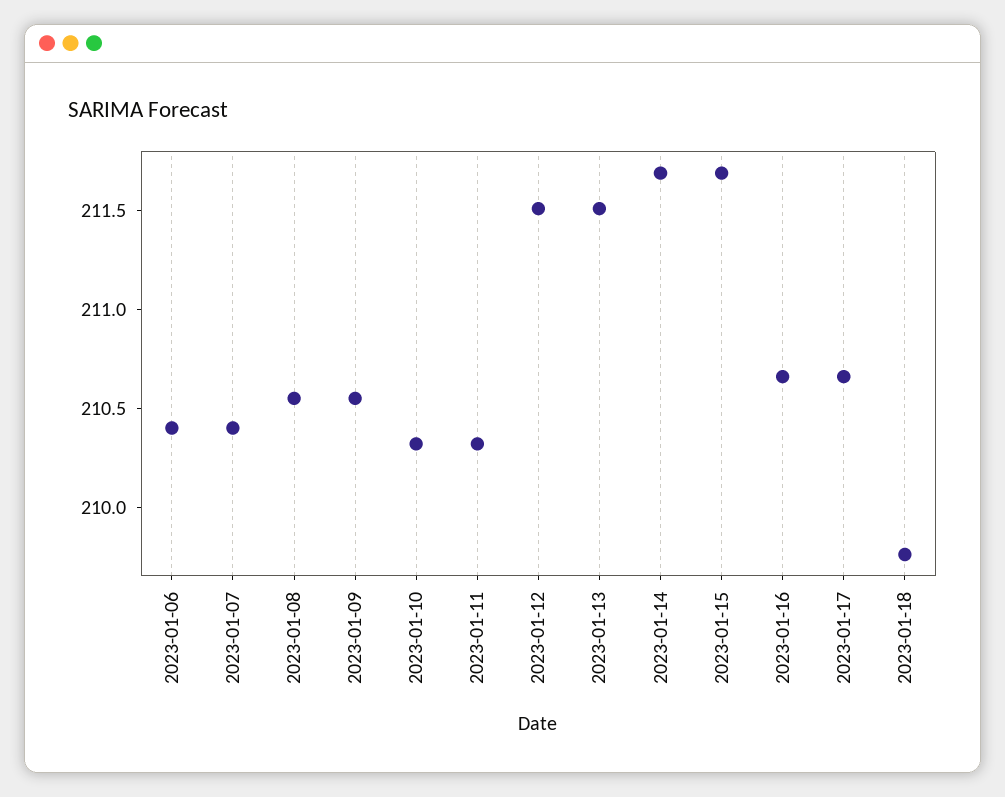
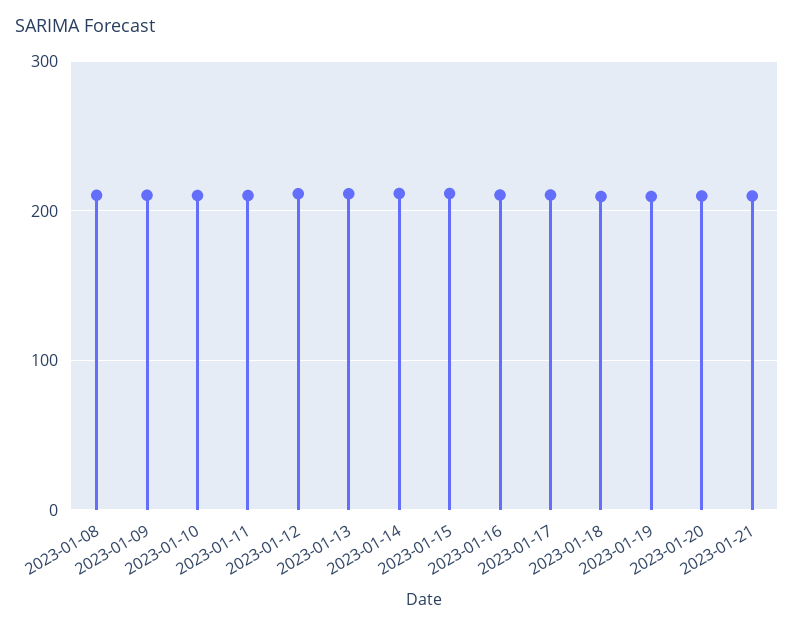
2023-01-06: 210.4 -> none
2023-01-07: 210.4 -> none
2023-01-19: none -> 210
2023-01-20: none -> 210
2023-01-21: none -> 210

